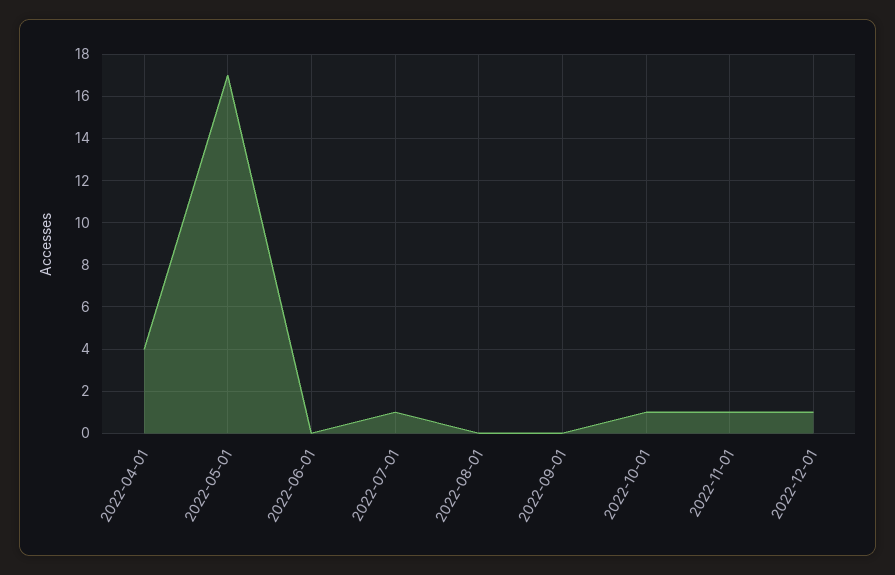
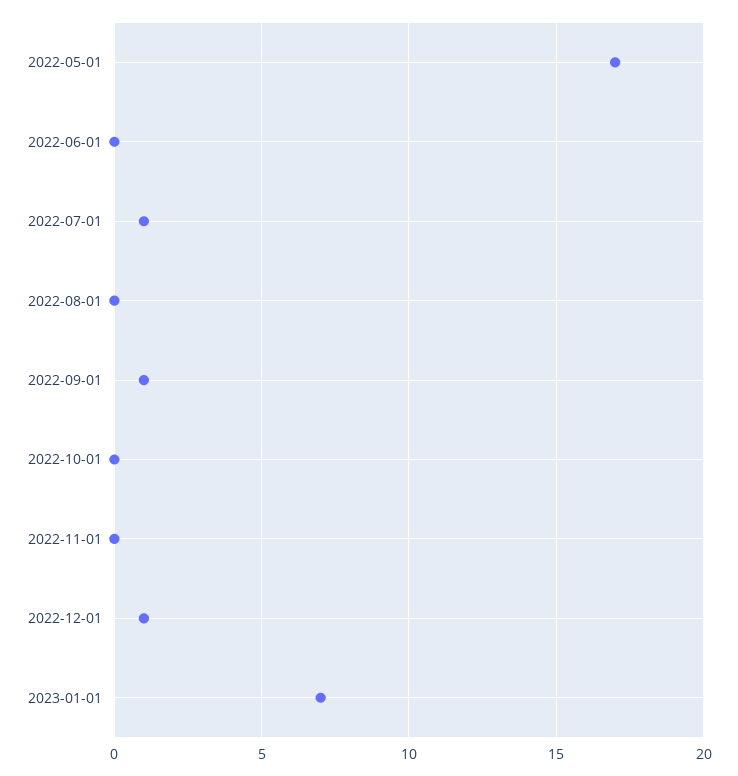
2022-04-01: 4 -> none
2022-09-01: 0 -> 1
2022-10-01: 1 -> 0
2022-11-01: 1 -> 0
2023-01-01: none -> 7

